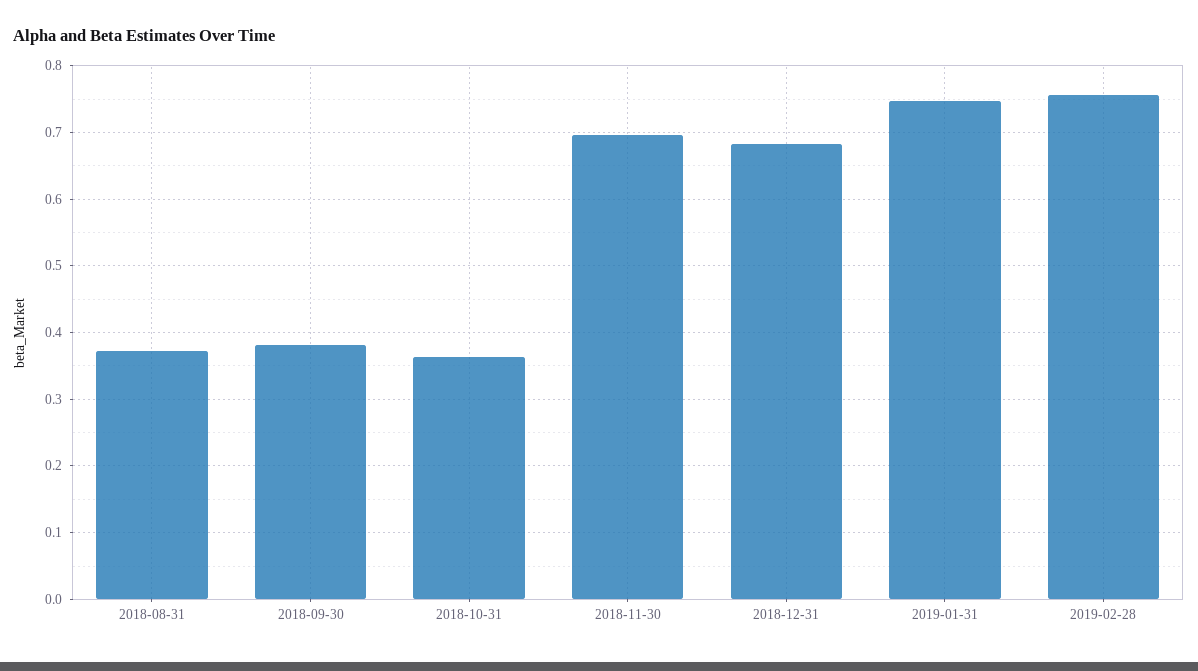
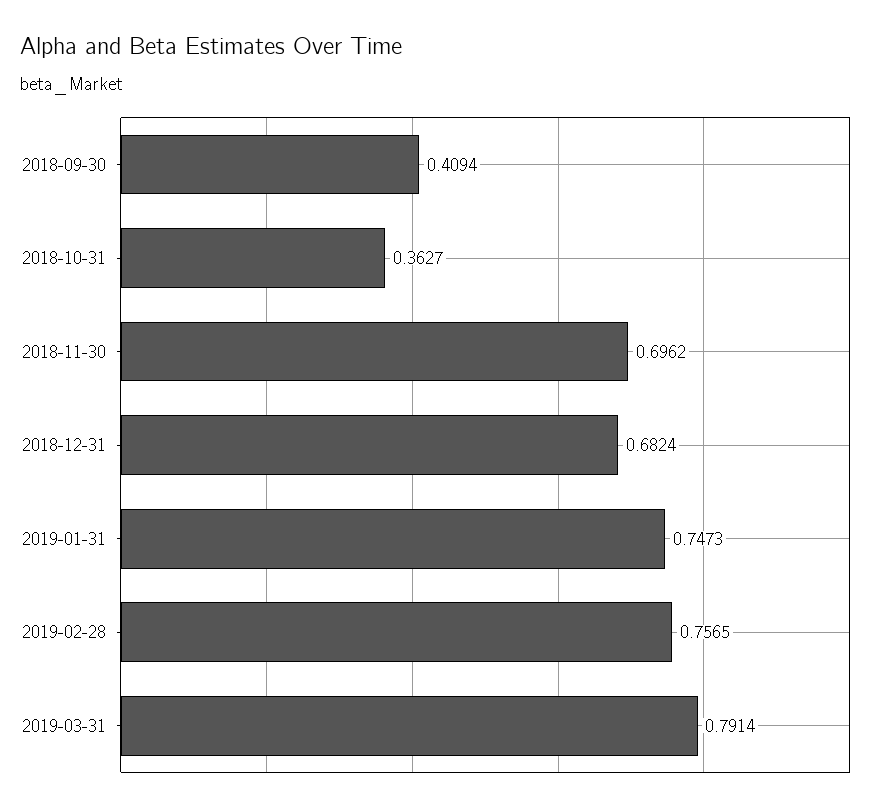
2018-08-31: 0.37 -> none
2018-09-30: 0.38 -> 0.4094
2019-03-31: none -> 0.7914

